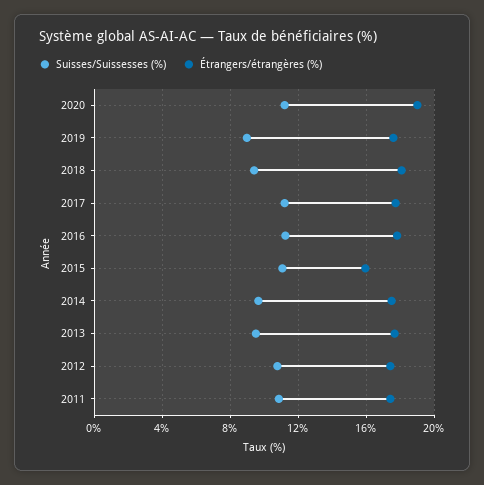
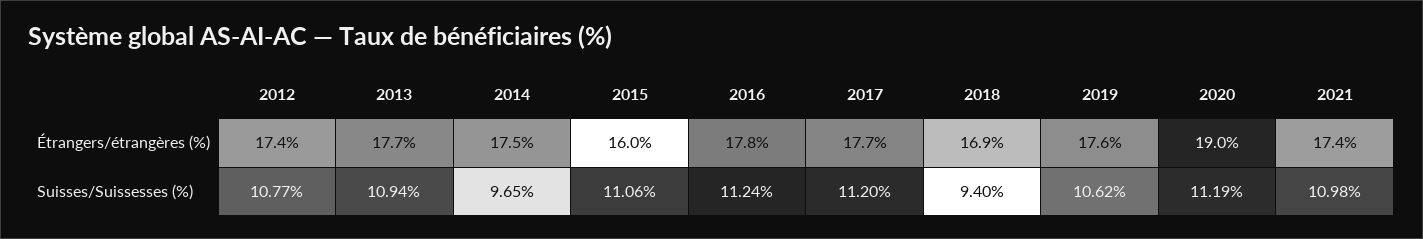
Suisses/Suissesses (%), 2019: 9 -> 10.62
Étrangers/étrangères (%), 2018: 18 -> 16.9
Suisses/Suissesses (%), 2013: 9.5 -> 10.94
Suisses/Suissesses (%), 2011: 11 -> none
Étrangers/étrangères (%), 2011: 17.5 -> none
Étrangers/étrangères (%), 2021: none -> 17.4
Suisses/Suissesses (%), 2021: none -> 10.98

